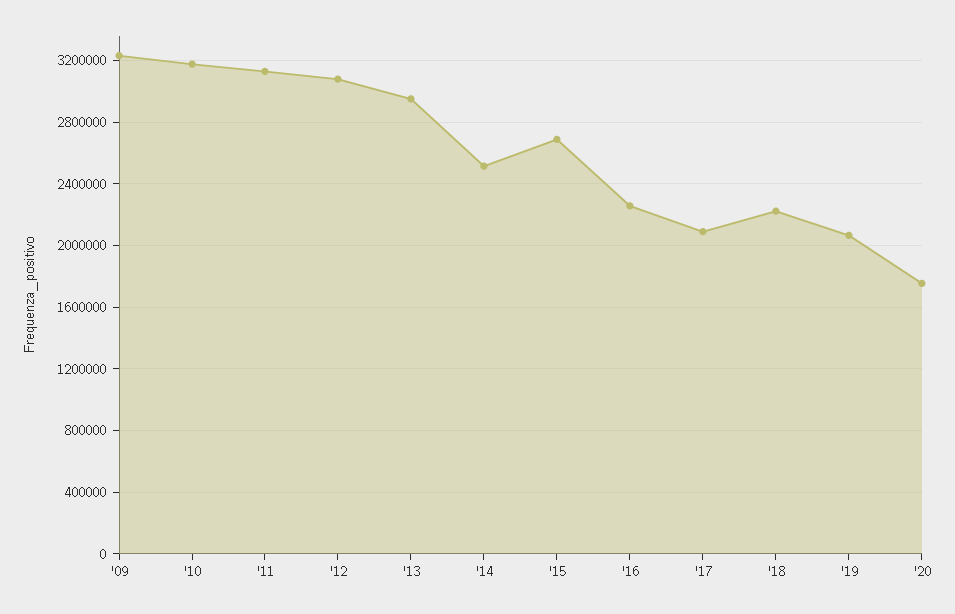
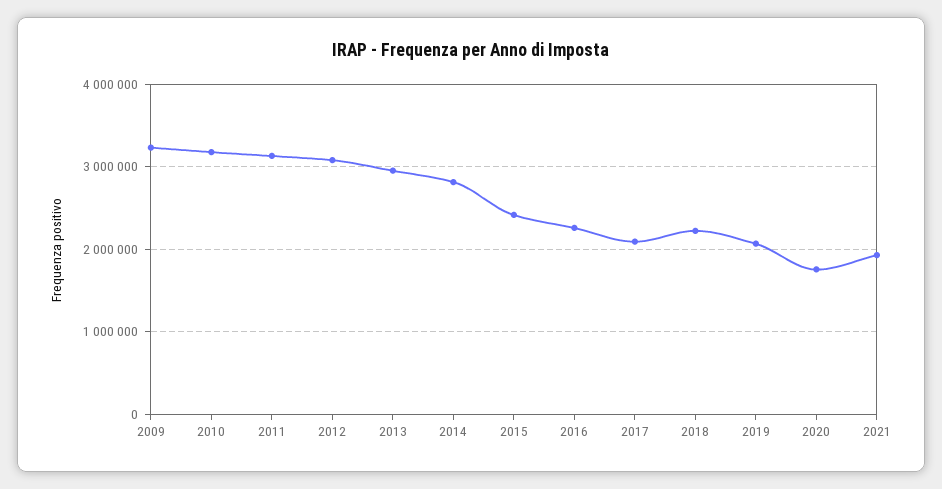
'14: 2500000 -> 2800000
'15: 2700000 -> 2400000
2021: none -> 1900000

